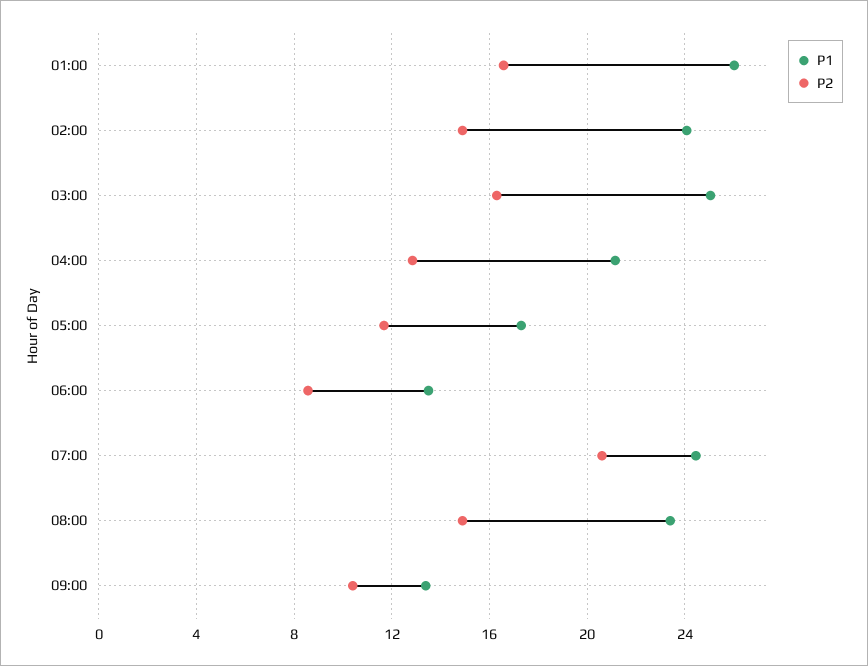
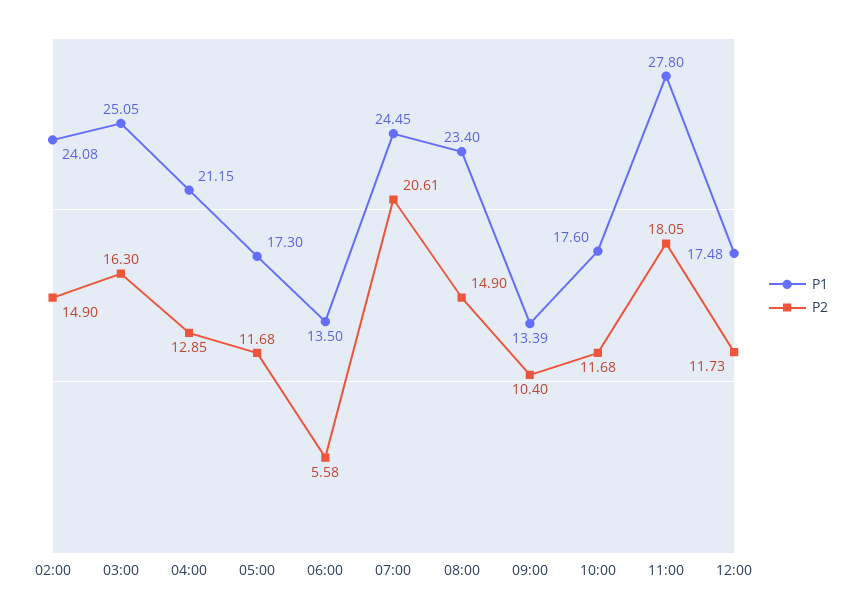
P1, 01:00: 26 -> none
P2, 01:00: 16.5 -> none
P2, 06:00: 8.5 -> 5.58
P1, 10:00: none -> 17.6
P2, 10:00: none -> 11.68
P1, 11:00: none -> 27.8
P2, 11:00: none -> 18.05
P1, 12:00: none -> 17.48
P2, 12:00: none -> 11.73

